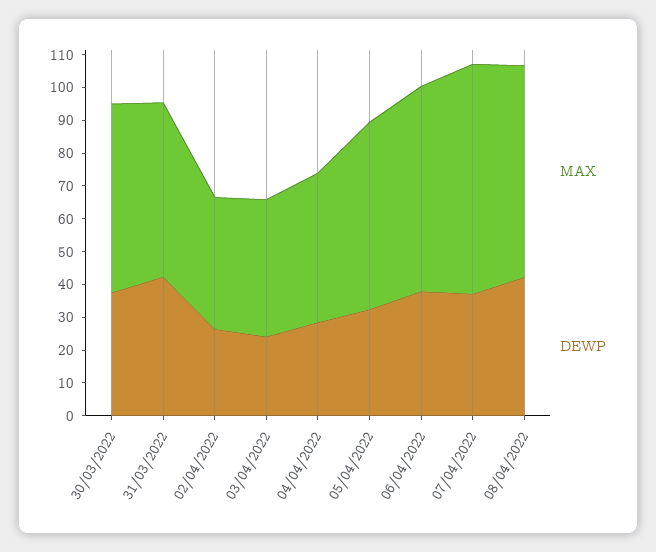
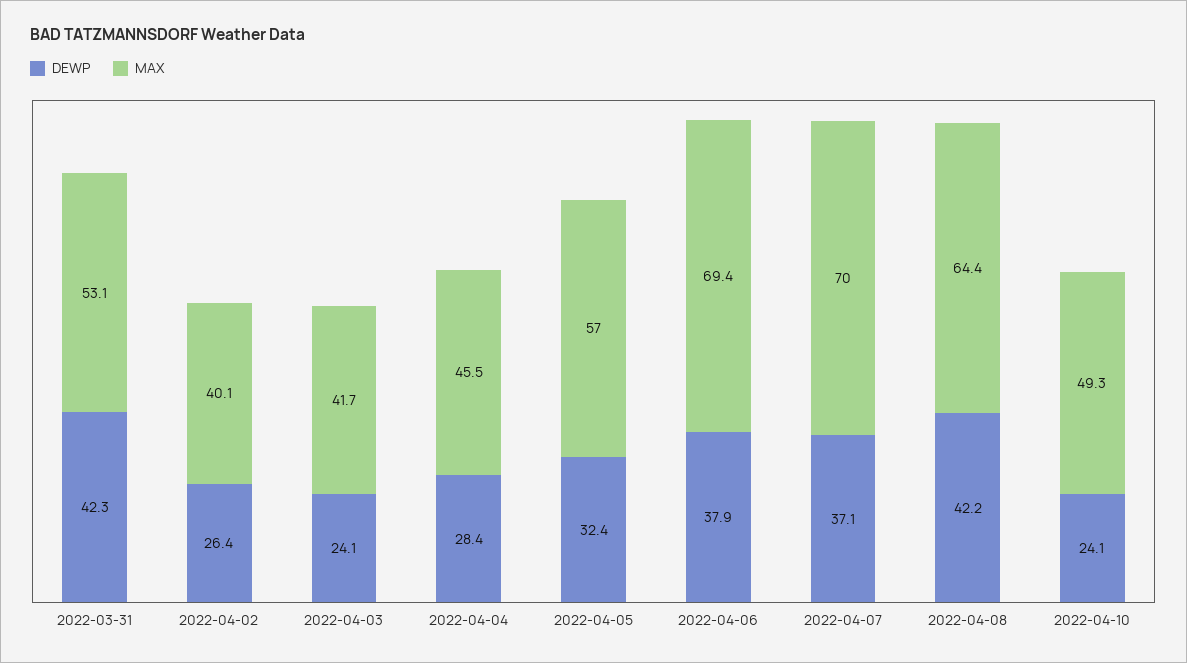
MAX, 30/03/2022: 57.5 -> none
DEWP, 30/03/2022: 37.5 -> none
MAX, 06/04/2022: 62.5 -> 69.4
DEWP, 2022-04-10: none -> 24.1
MAX, 2022-04-10: none -> 49.3

